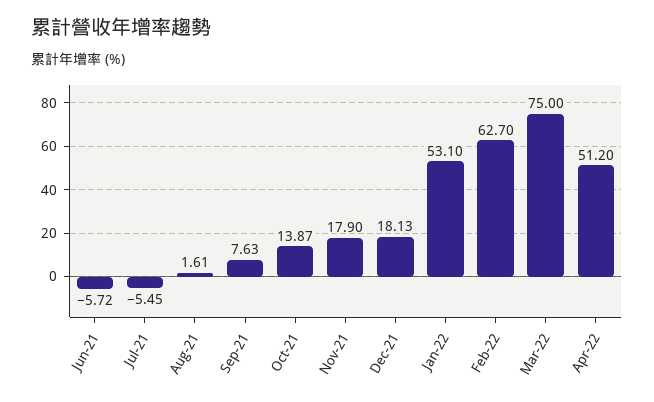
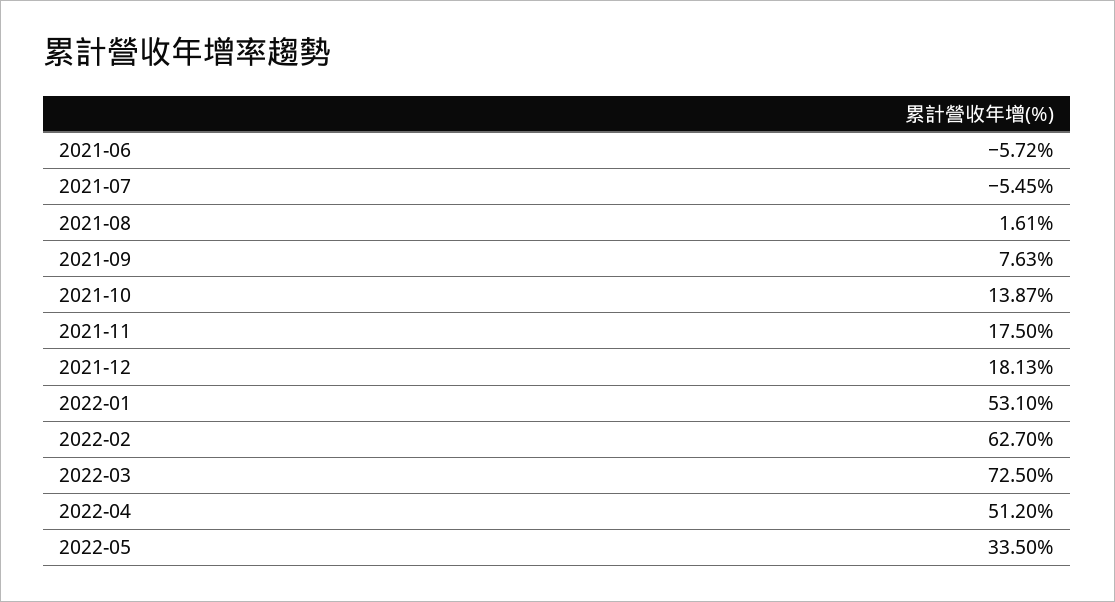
Nov-21: 17.9 -> 17.5
Mar-22: 75 -> 72.5
2022-05: none -> 33.5

